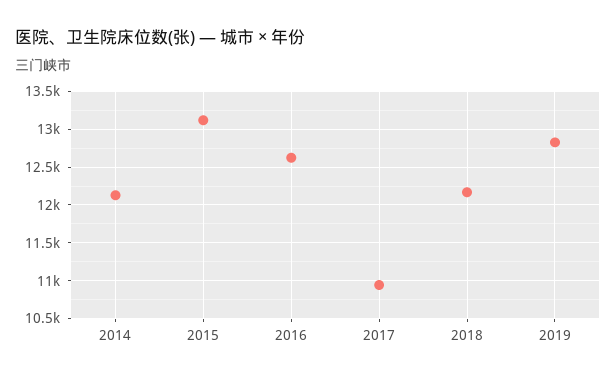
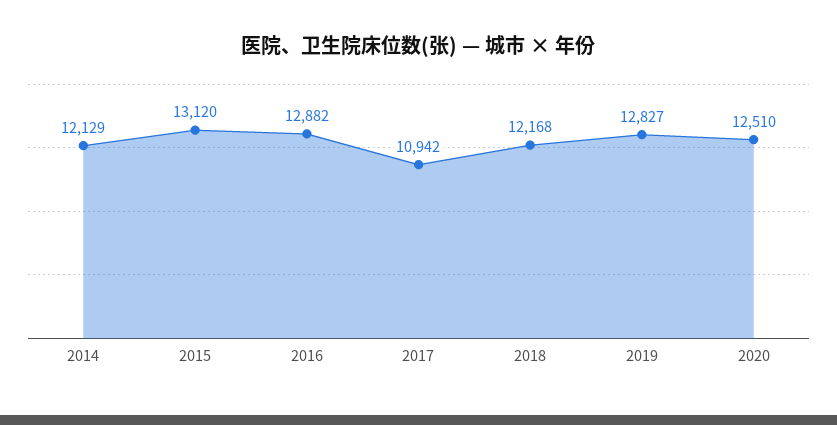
2016: 12600 -> 12882
2020: none -> 12510

